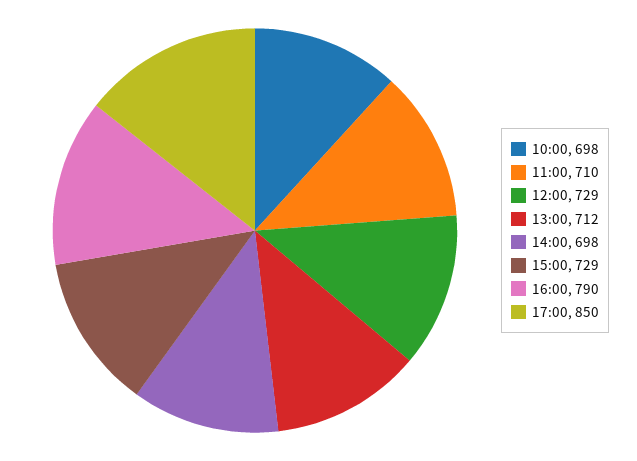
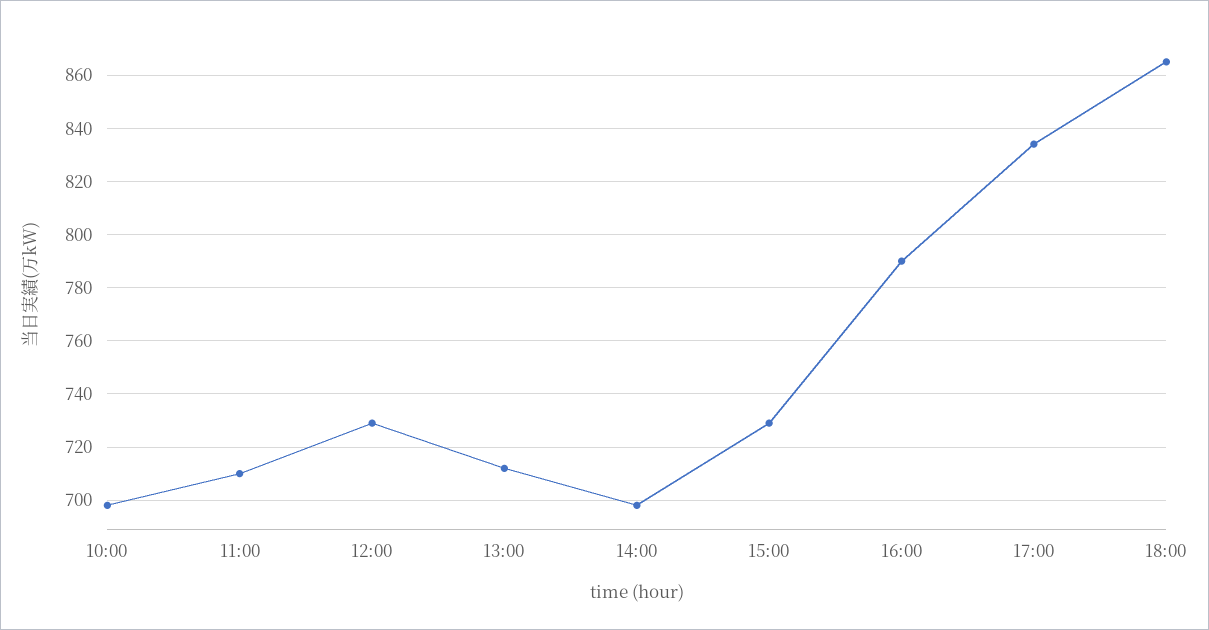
17:00: 850 -> 835
18:00: none -> 865

